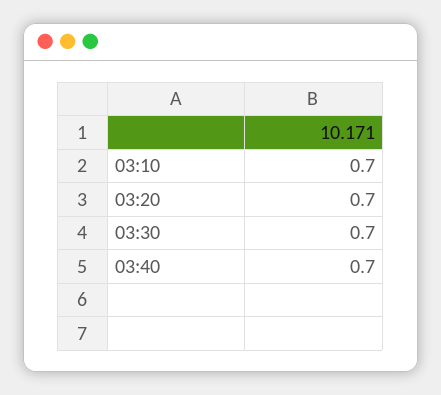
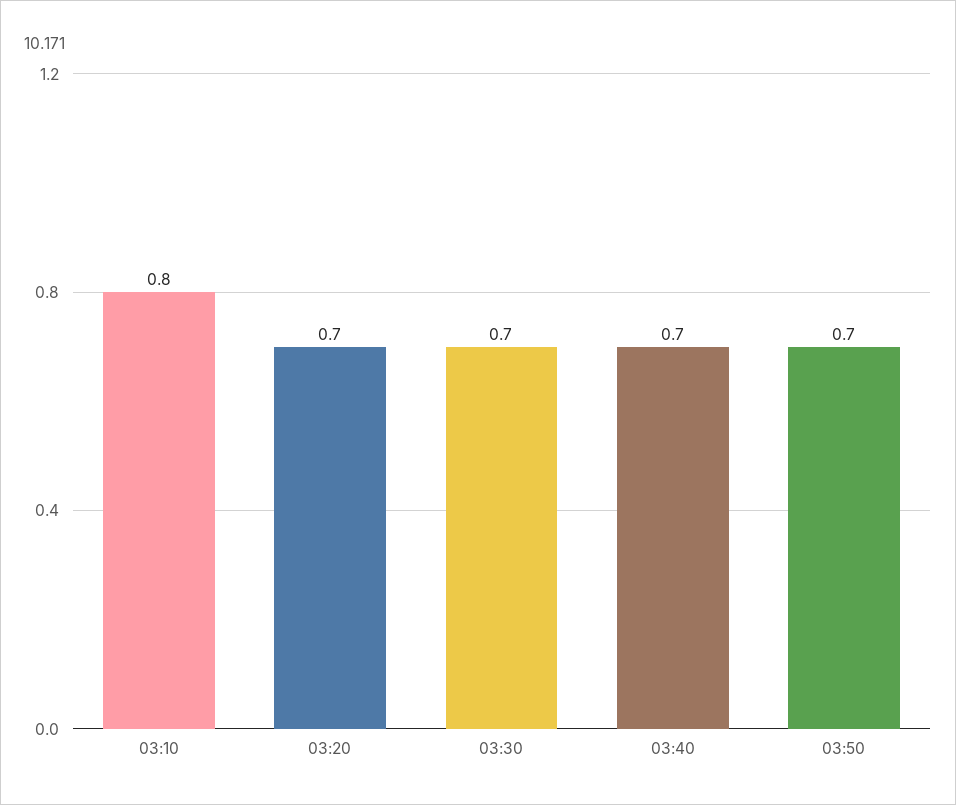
03:10: 0.7 -> 0.8
03:50: none -> 0.7

